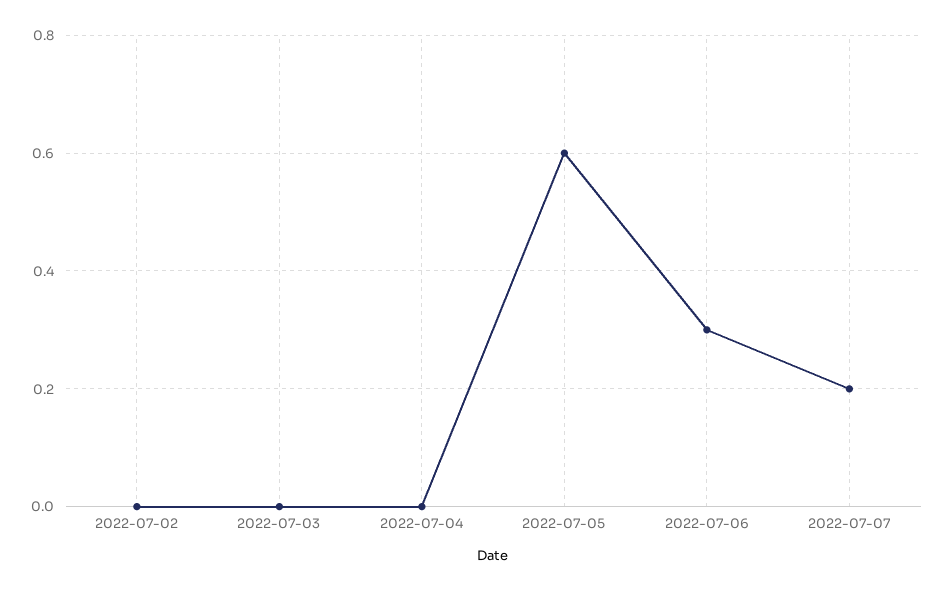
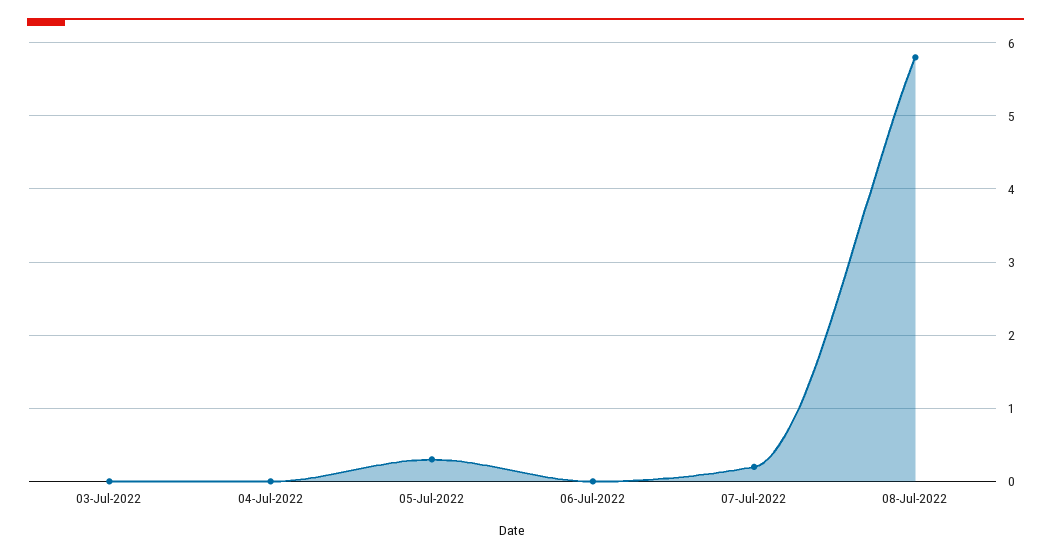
2022-07-02: 0 -> none
2022-07-05: 0.6 -> 0.3
2022-07-06: 0.3 -> 0
08-Jul-2022: none -> 5.8

